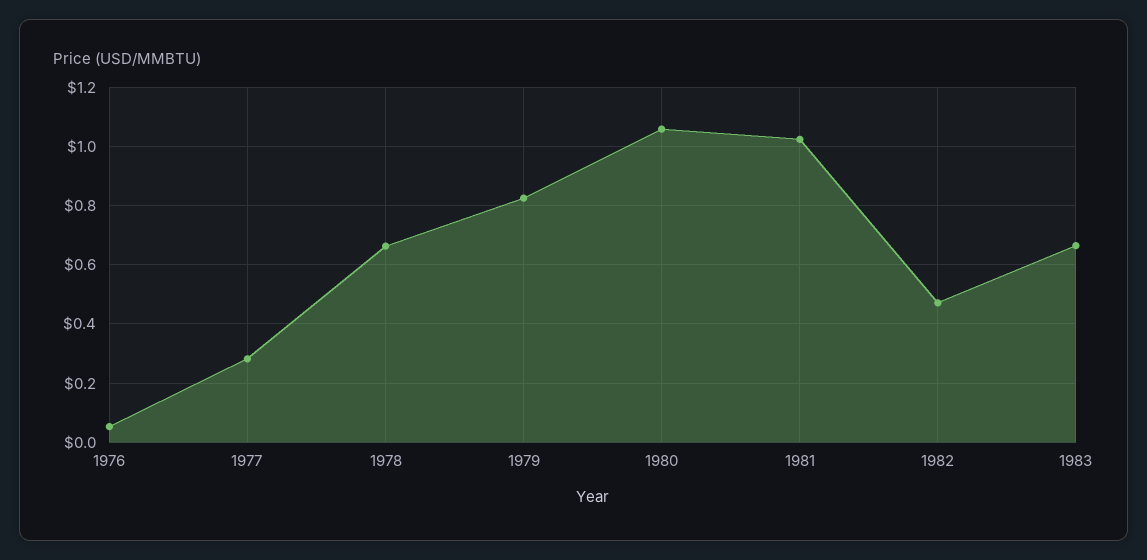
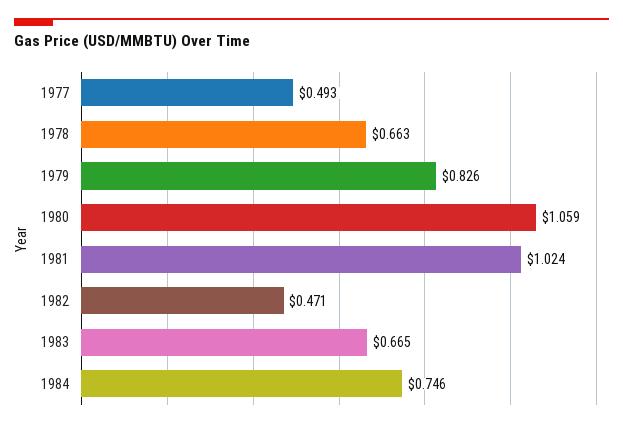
1976: 0.05 -> none
1977: 0.275 -> 0.493
1984: none -> 0.746

